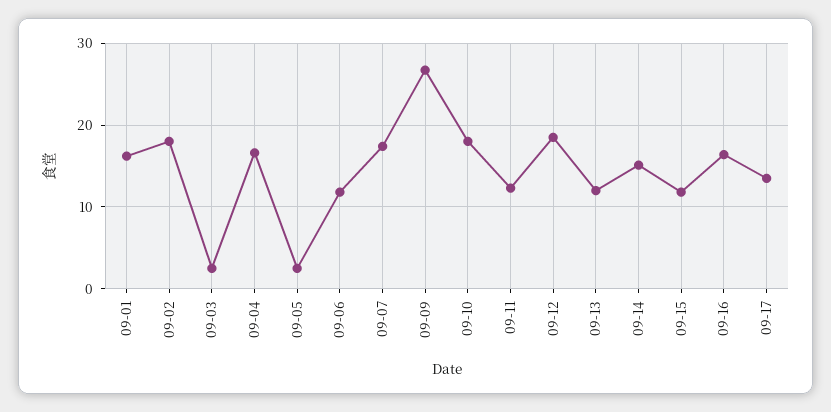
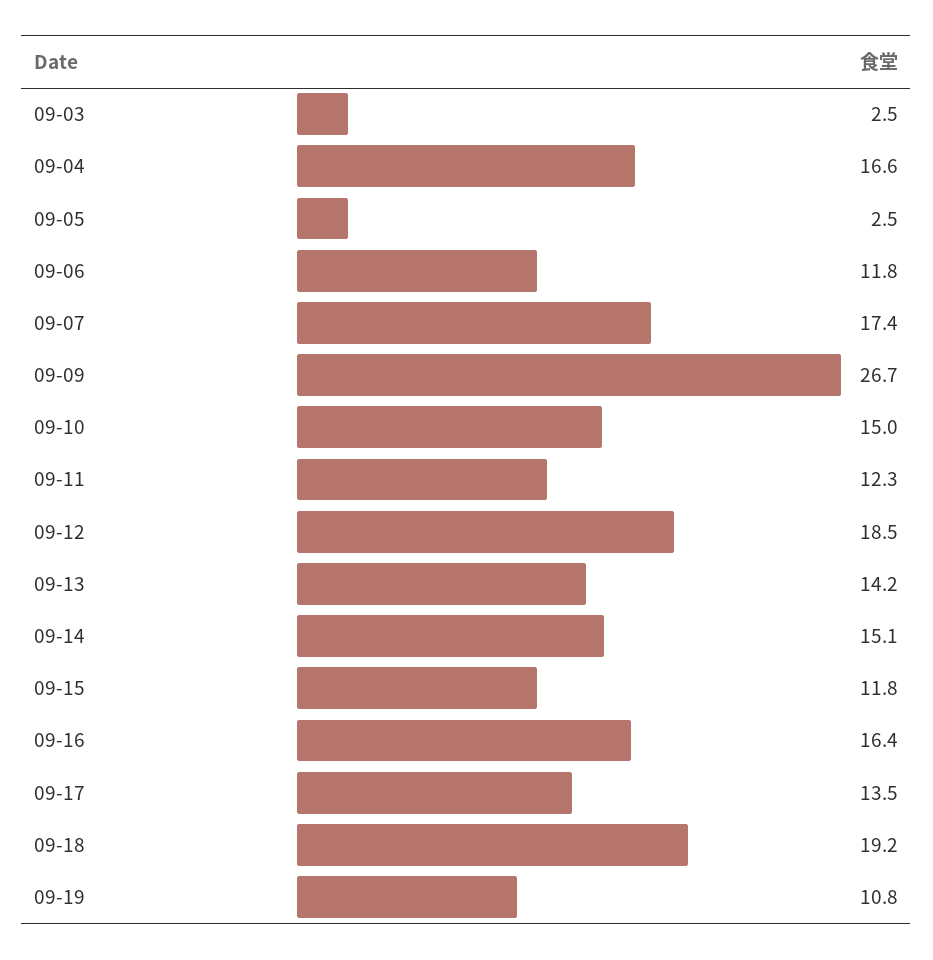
09-01: 16 -> none
09-02: 18 -> none
09-10: 18 -> 15
09-13: 12 -> 14.2
09-18: none -> 19.2
09-19: none -> 10.8

